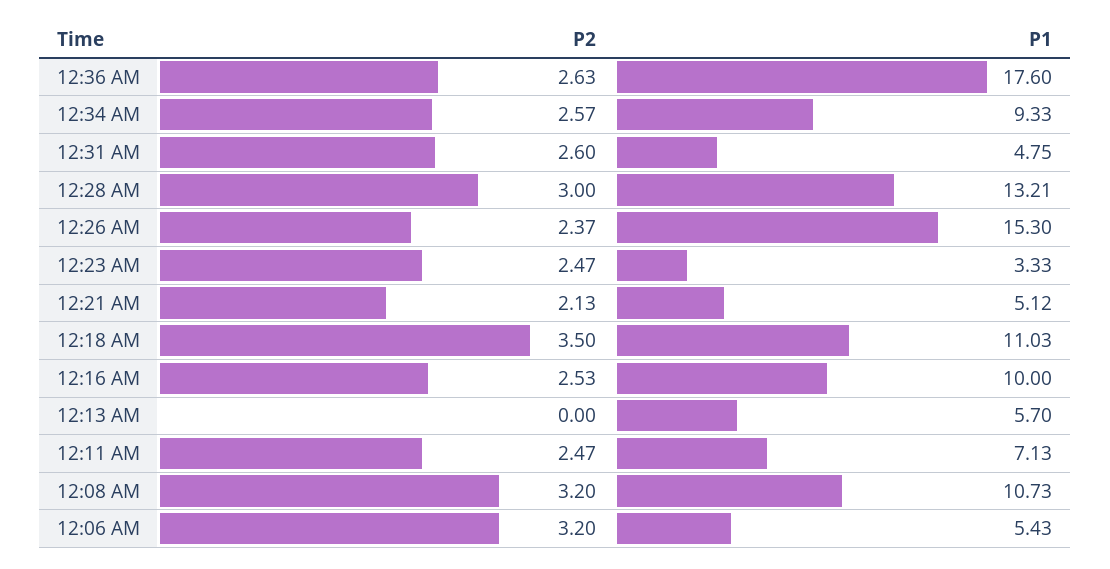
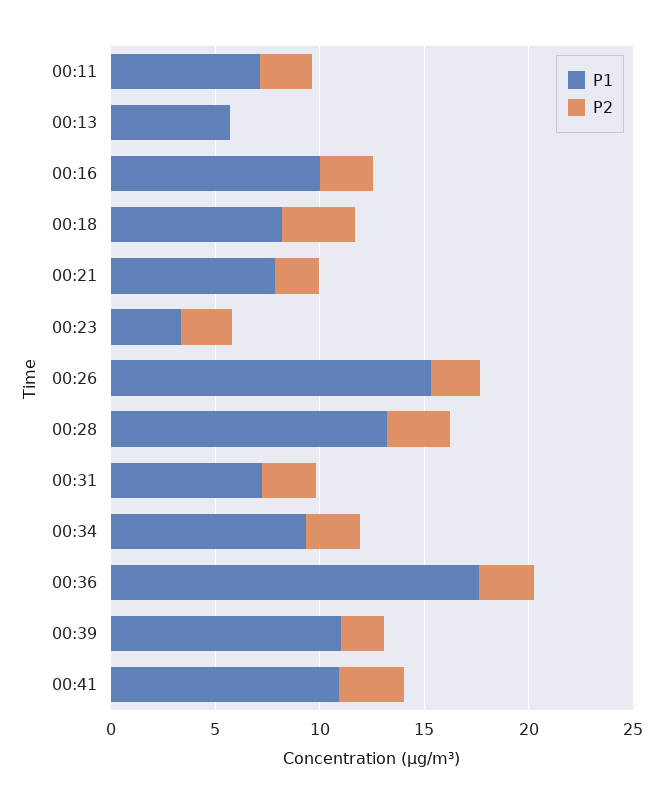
P1, 12:31 AM: 4.75 -> 7
P1, 12:21 AM: 5.12 -> 8
P1, 12:18 AM: 11.03 -> 8
P2, 12:08 AM: 3.2 -> none
P1, 12:08 AM: 10.73 -> none
P2, 12:06 AM: 3.2 -> none
P1, 12:06 AM: 5.43 -> none
P1, 00:39: none -> 11
P2, 00:39: none -> 2
P1, 00:41: none -> 11
P2, 00:41: none -> 3

